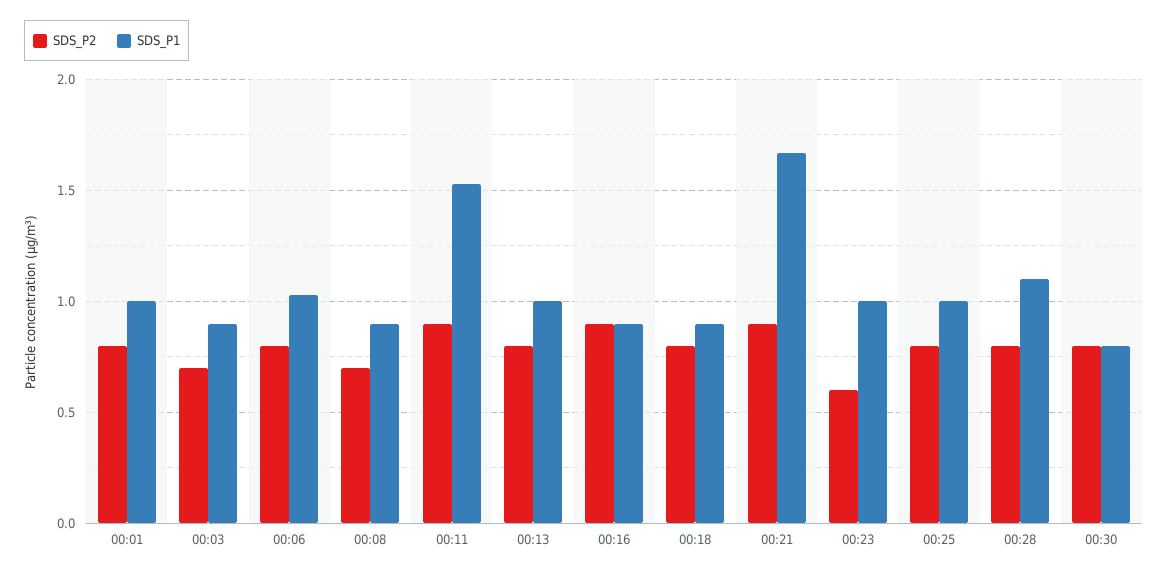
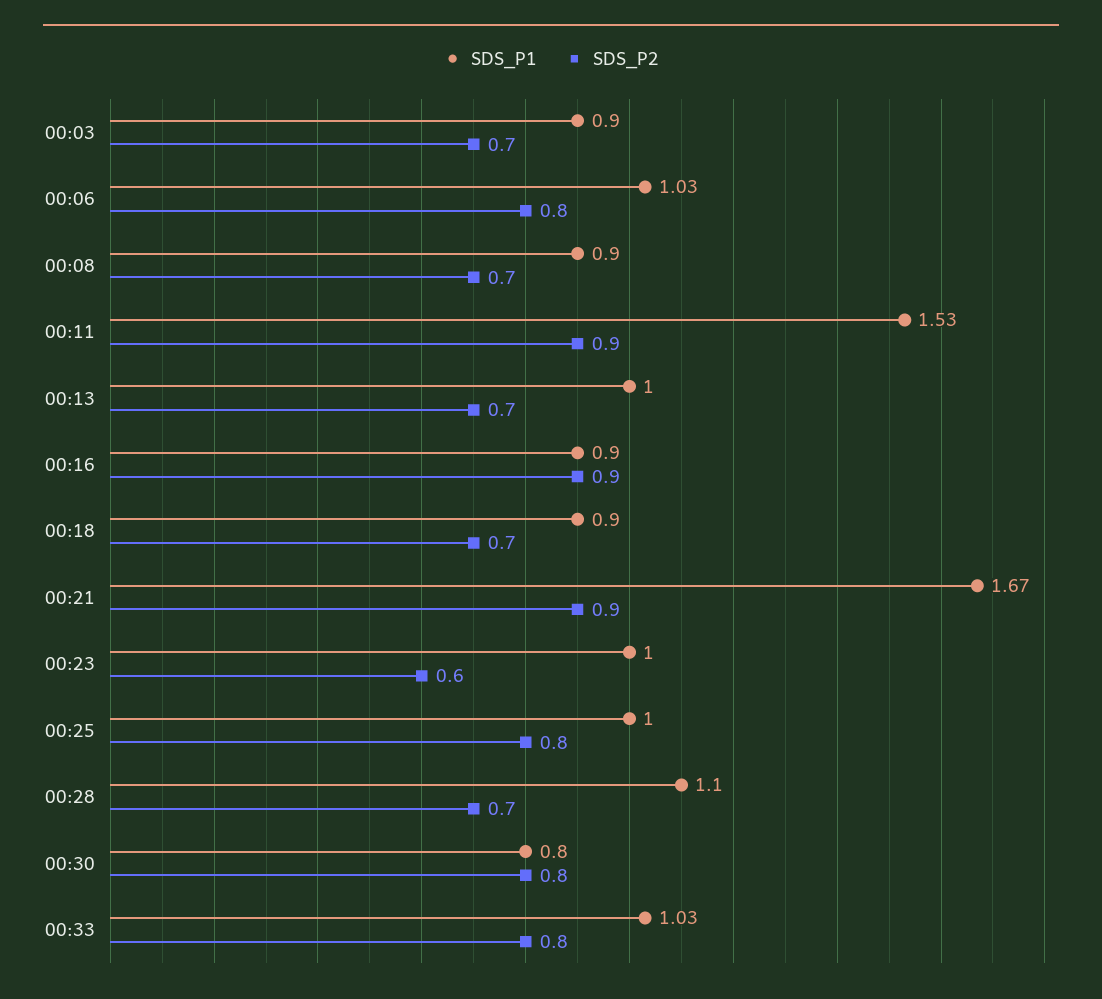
SDS_P2, 00:01: 0.8 -> none
SDS_P1, 00:01: 1 -> none
SDS_P2, 00:13: 0.8 -> 0.7
SDS_P2, 00:18: 0.8 -> 0.7
SDS_P2, 00:28: 0.8 -> 0.7
SDS_P1, 00:33: none -> 1.03
SDS_P2, 00:33: none -> 0.8

